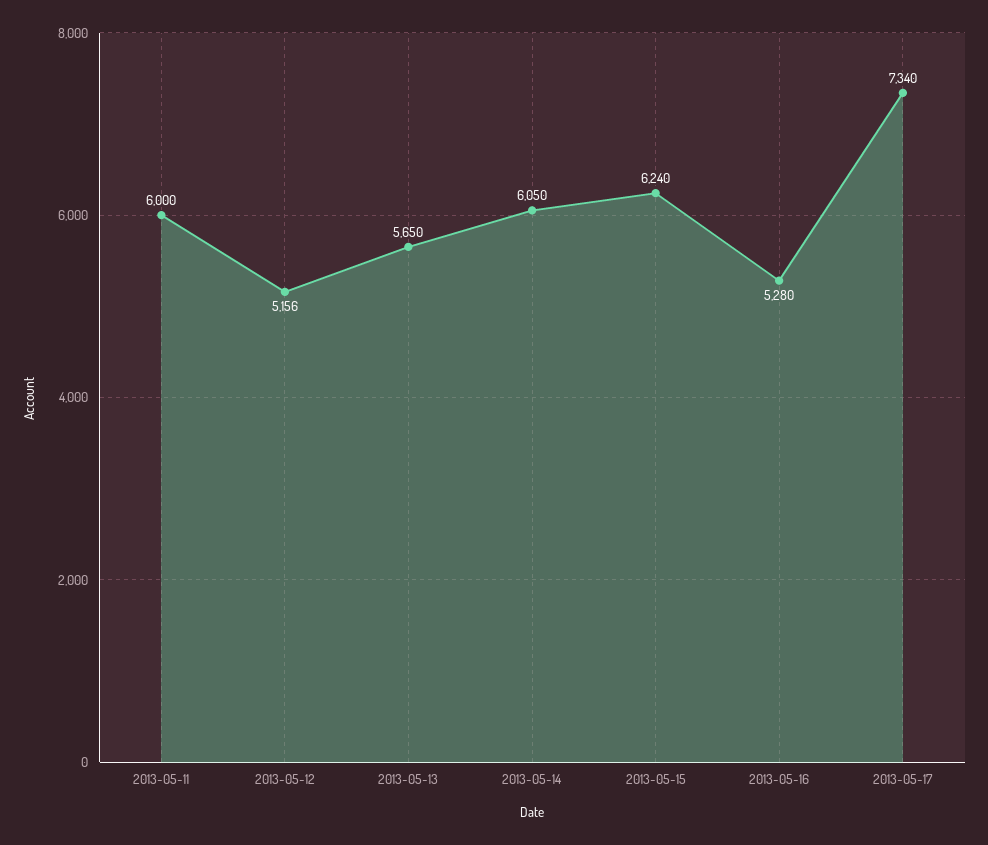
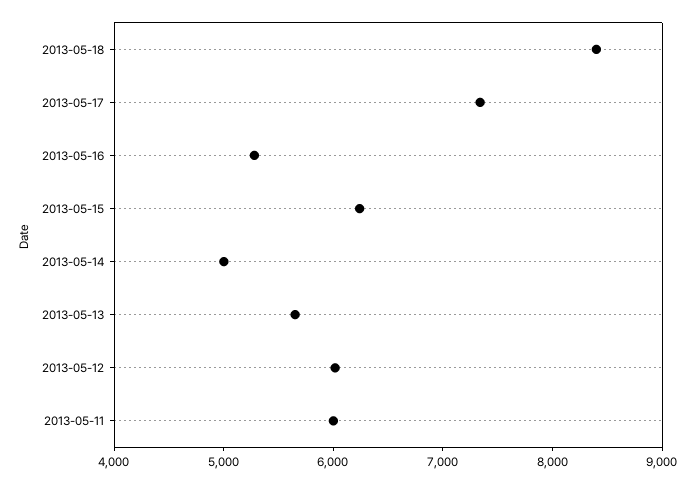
2013-05-12: 5156 -> 6000
2013-05-14: 6050 -> 5000
2013-05-18: none -> 8400

